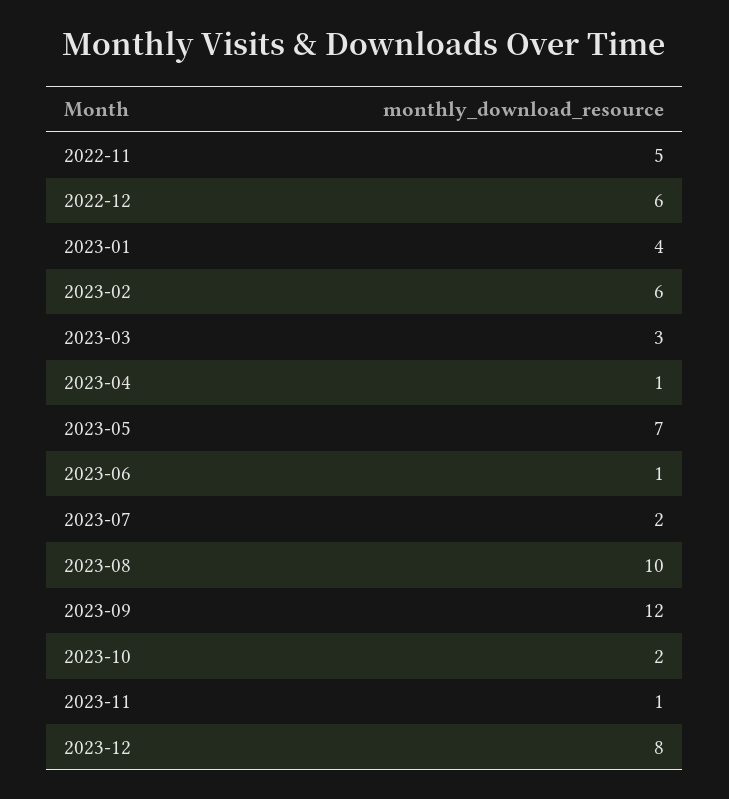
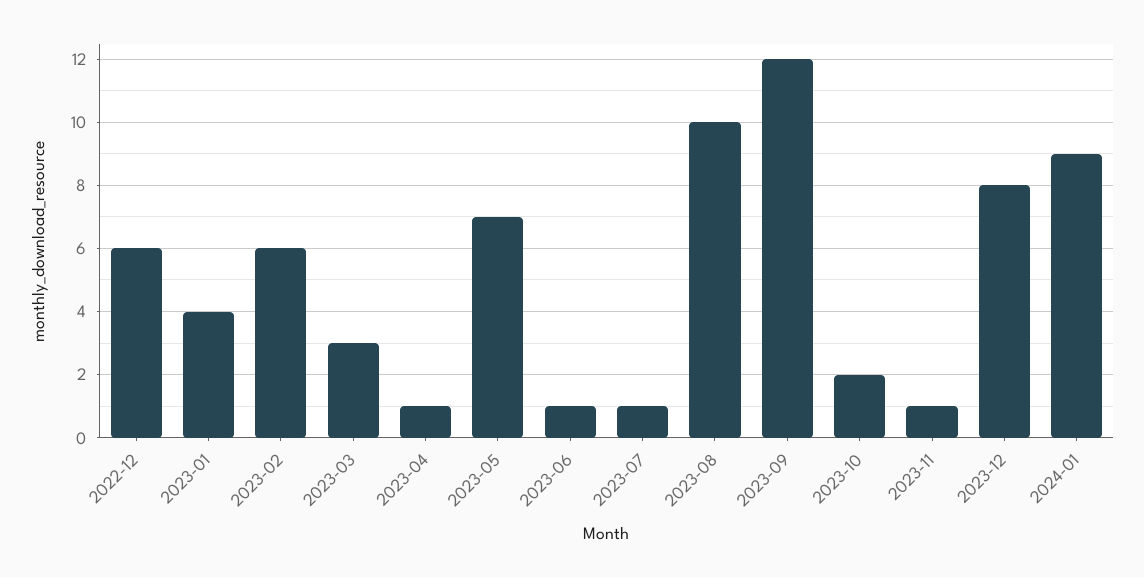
2022-11: 5 -> none
2023-07: 2 -> 1
2024-01: none -> 9

